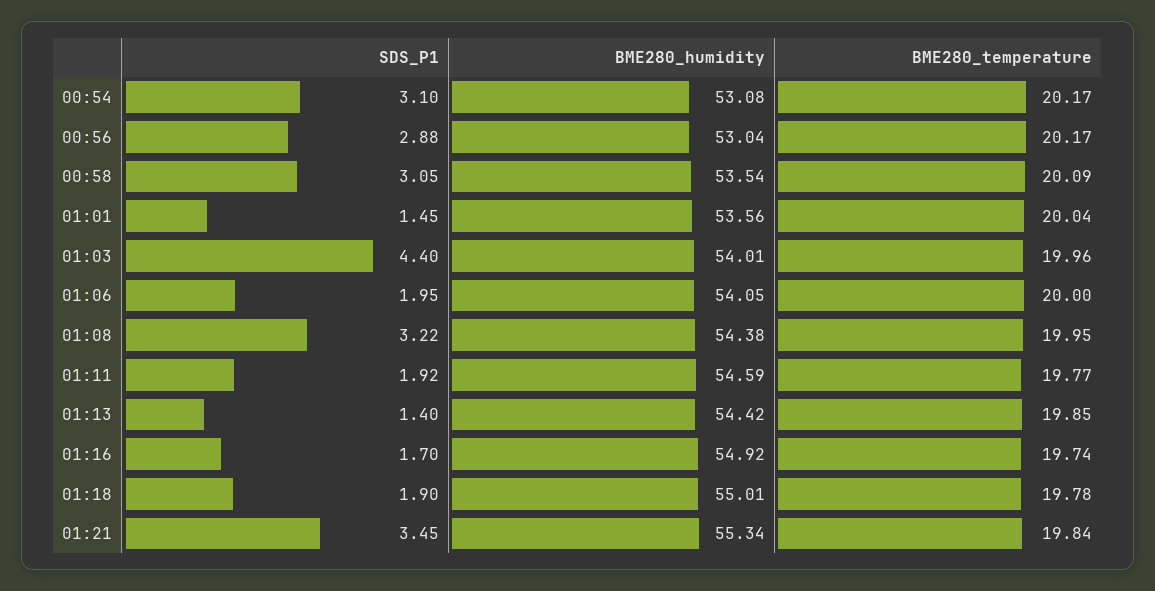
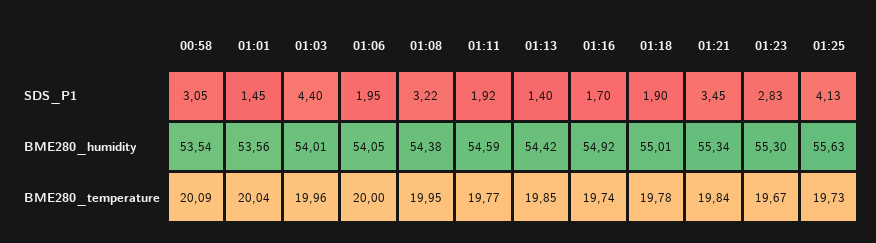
SDS_P1, 00:54: 3.1 -> none
BME280_humidity, 00:54: 53.08 -> none
BME280_temperature, 00:54: 20.17 -> none
SDS_P1, 00:56: 2.88 -> none
BME280_humidity, 00:56: 53.04 -> none
BME280_temperature, 00:56: 20.17 -> none
SDS_P1, 01:23: none -> 2.83
SDS_P1, 01:25: none -> 4.13
BME280_humidity, 01:23: none -> 55.3
BME280_humidity, 01:25: none -> 55.63
BME280_temperature, 01:23: none -> 19.67
BME280_temperature, 01:25: none -> 19.73

